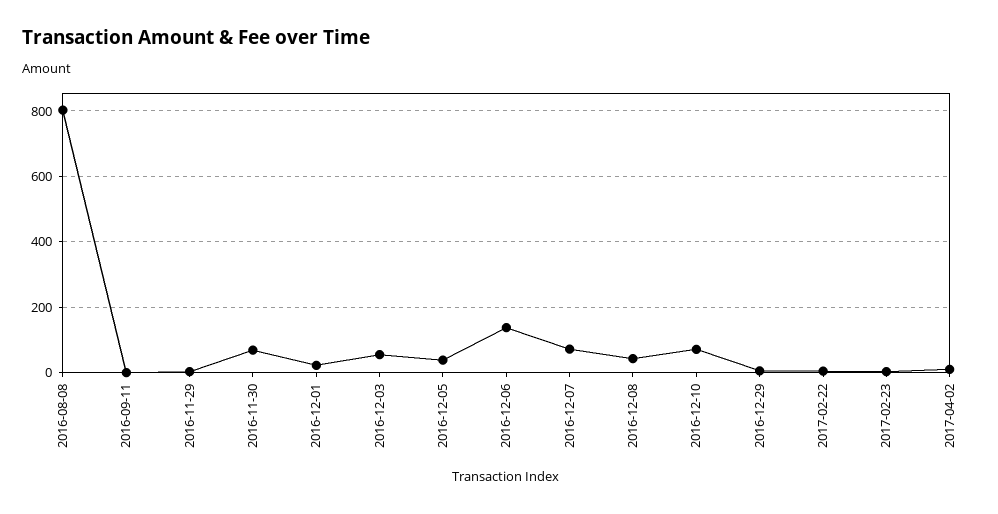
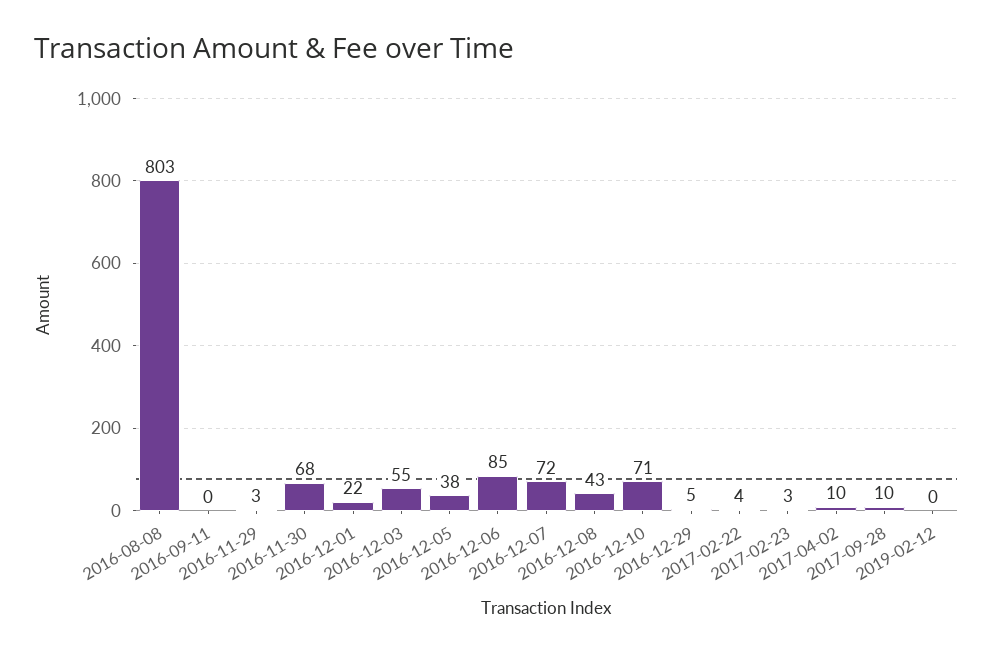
2016-12-06: 140 -> 85
2017-09-28: none -> 10
2019-02-12: none -> 0

